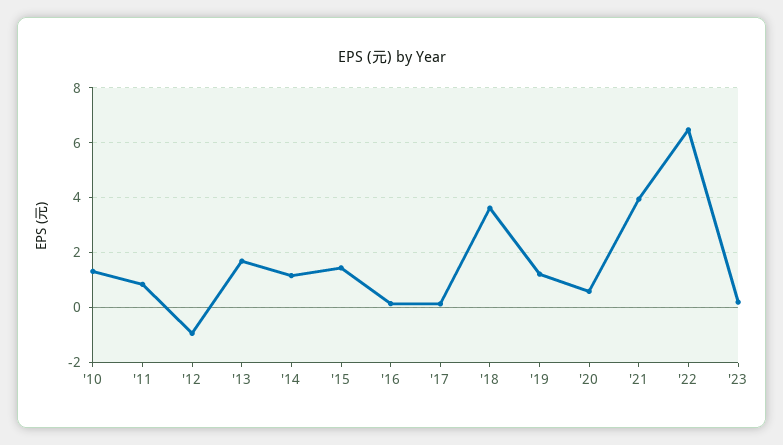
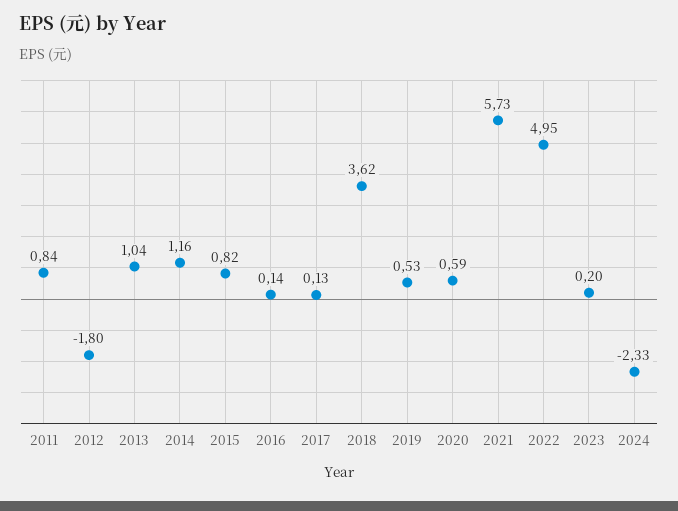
'10: 1.25 -> none
'12: -1 -> -1.8
'13: 1.75 -> 1.04
'15: 1.5 -> 0.82
'19: 1.25 -> 0.53
'21: 4 -> 5.73
'22: 6.5 -> 4.95
2024: none -> -2.33

